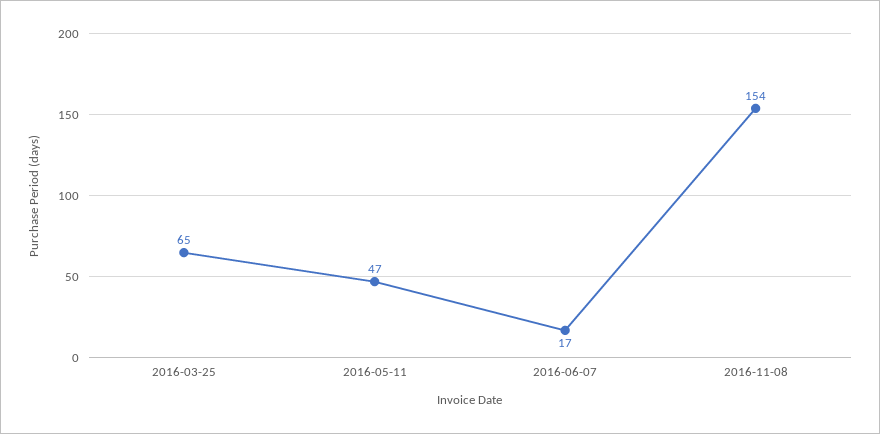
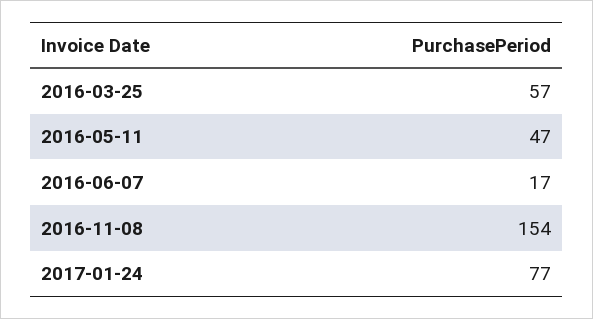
2016-03-25: 65 -> 57
2017-01-24: none -> 77

